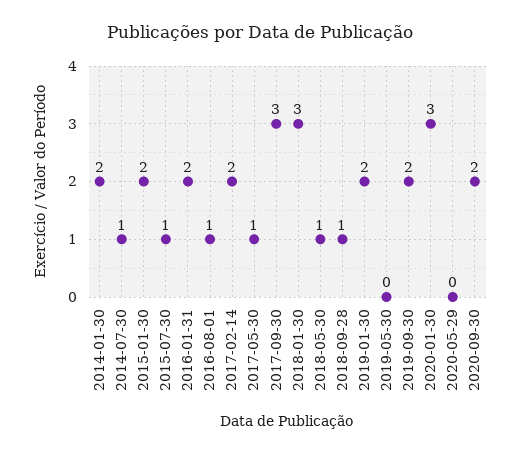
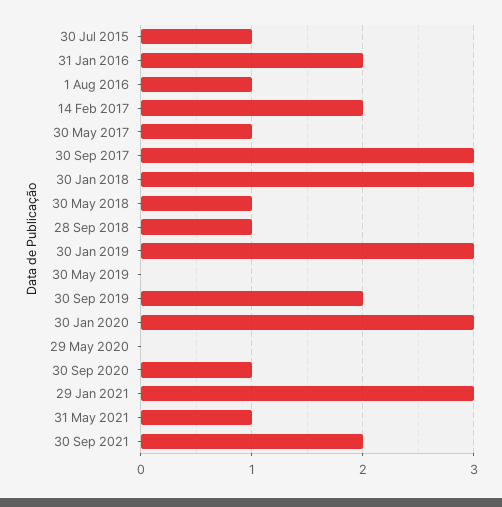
2014-01-30: 2 -> none
2014-07-30: 1 -> none
2015-01-30: 2 -> none
2019-01-30: 2 -> 3
2020-09-30: 2 -> 1
29 Jan 2021: none -> 3
31 May 2021: none -> 1
30 Sep 2021: none -> 2

